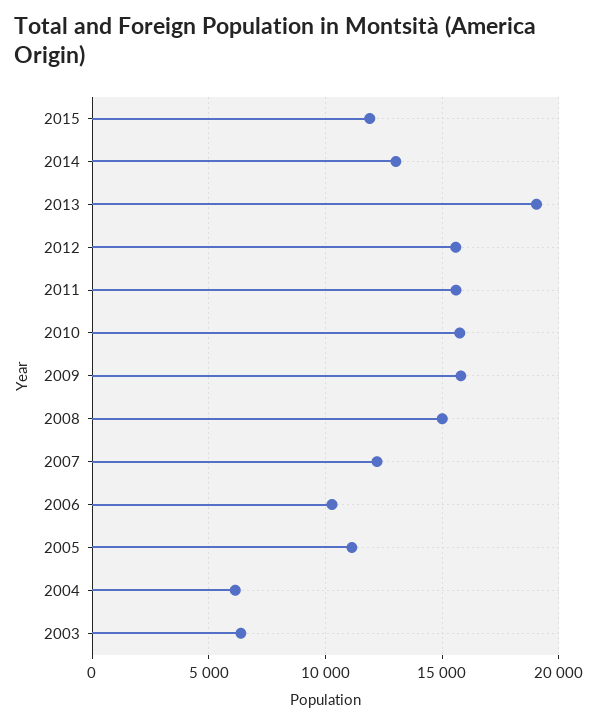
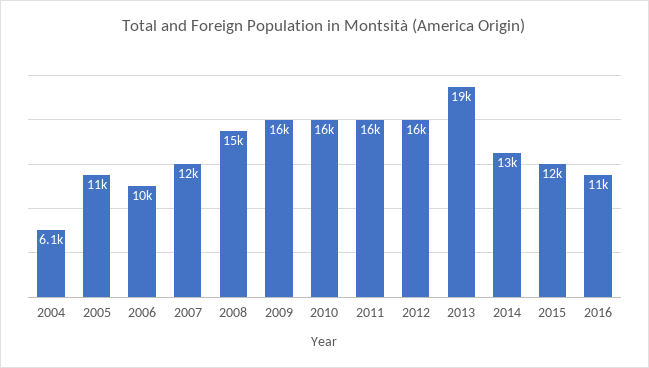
2003: 6500 -> none
2016: none -> 11000

